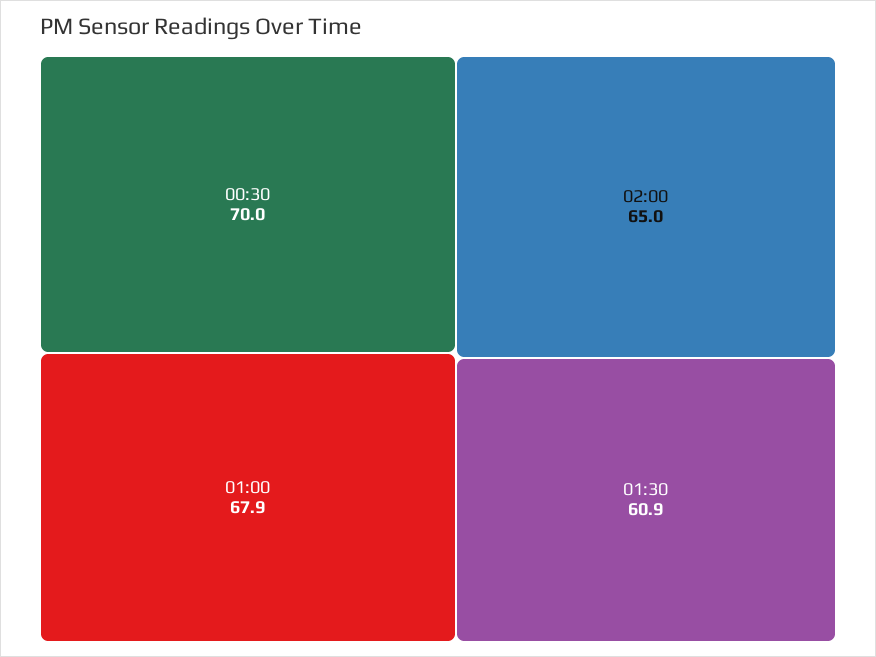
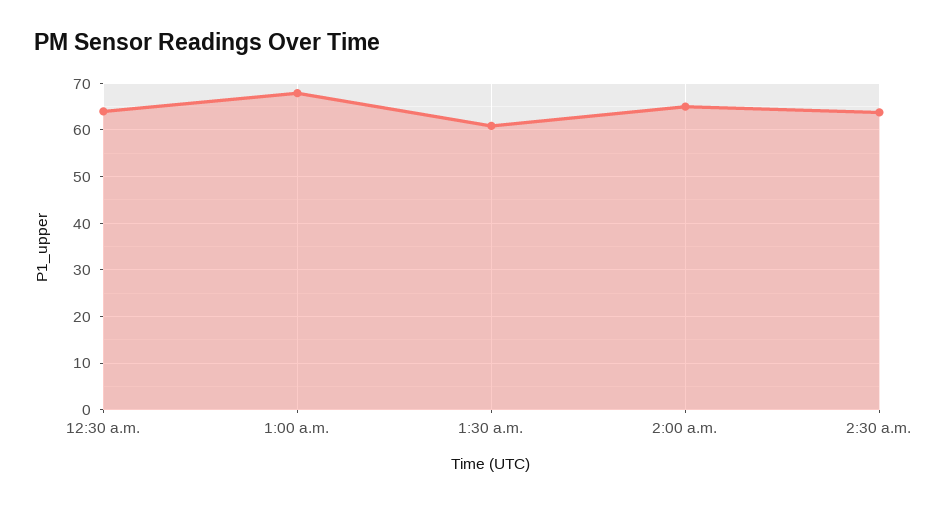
00:30: 70 -> 64
2:30 a.m.: none -> 64

